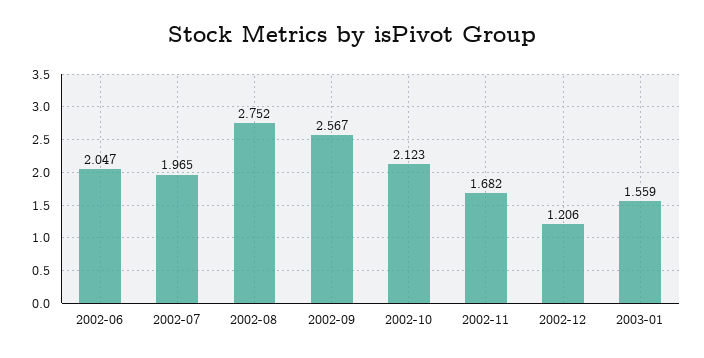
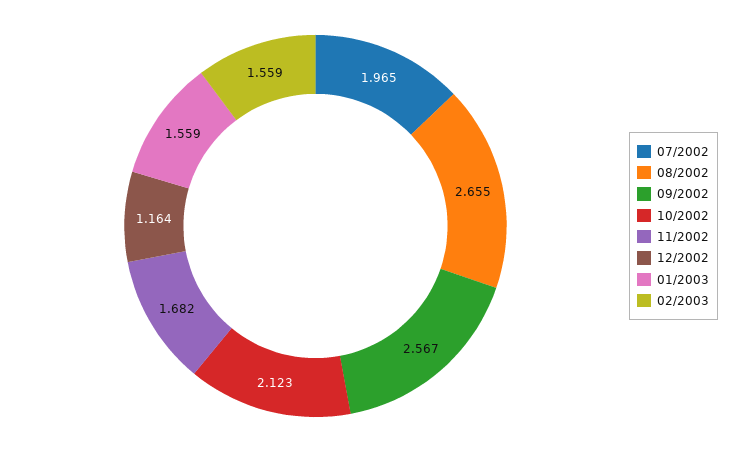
2002-06: 2.047 -> none
2002-08: 2.752 -> 2.655
2002-12: 1.206 -> 1.164
02/2003: none -> 1.559

